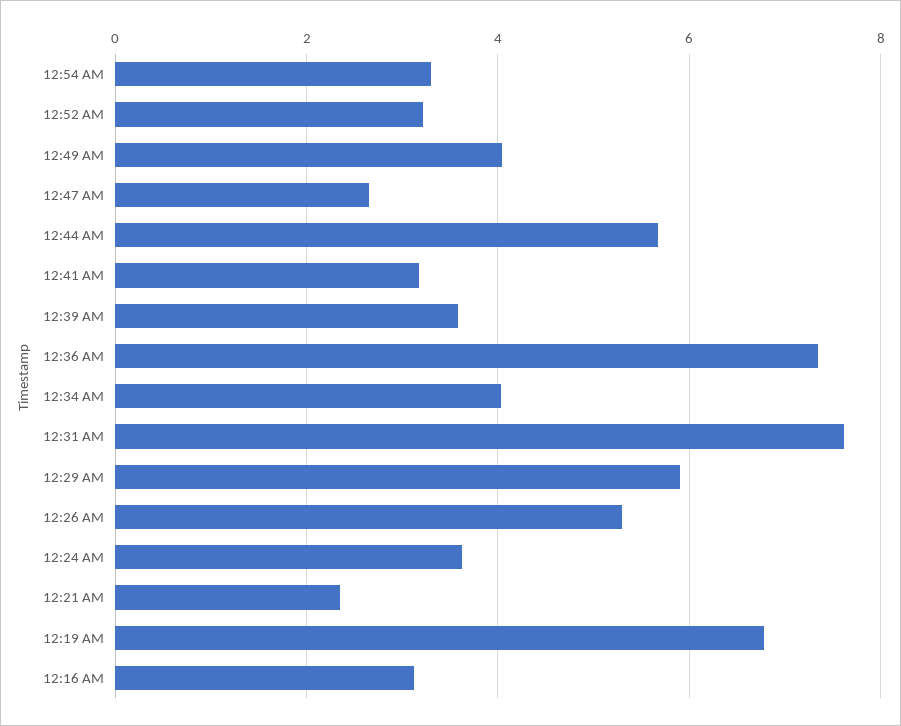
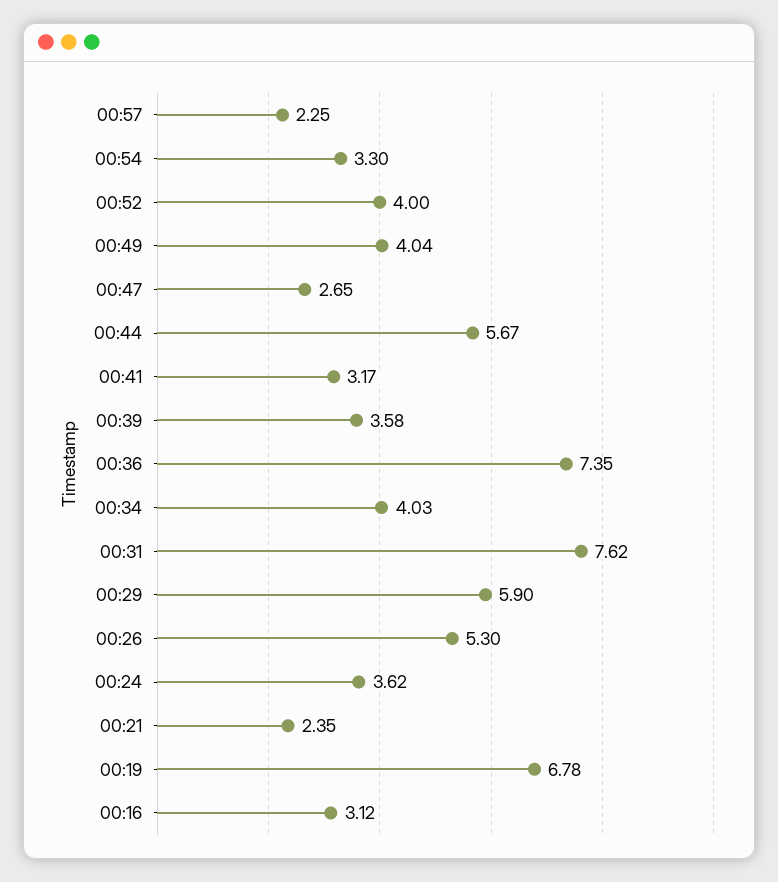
12:52 AM: 3.2 -> 4
00:57: none -> 2.25

